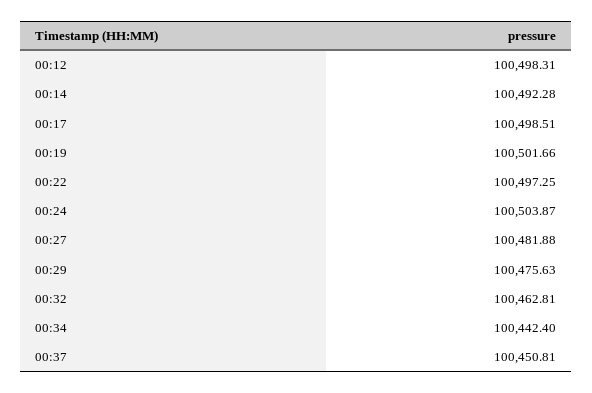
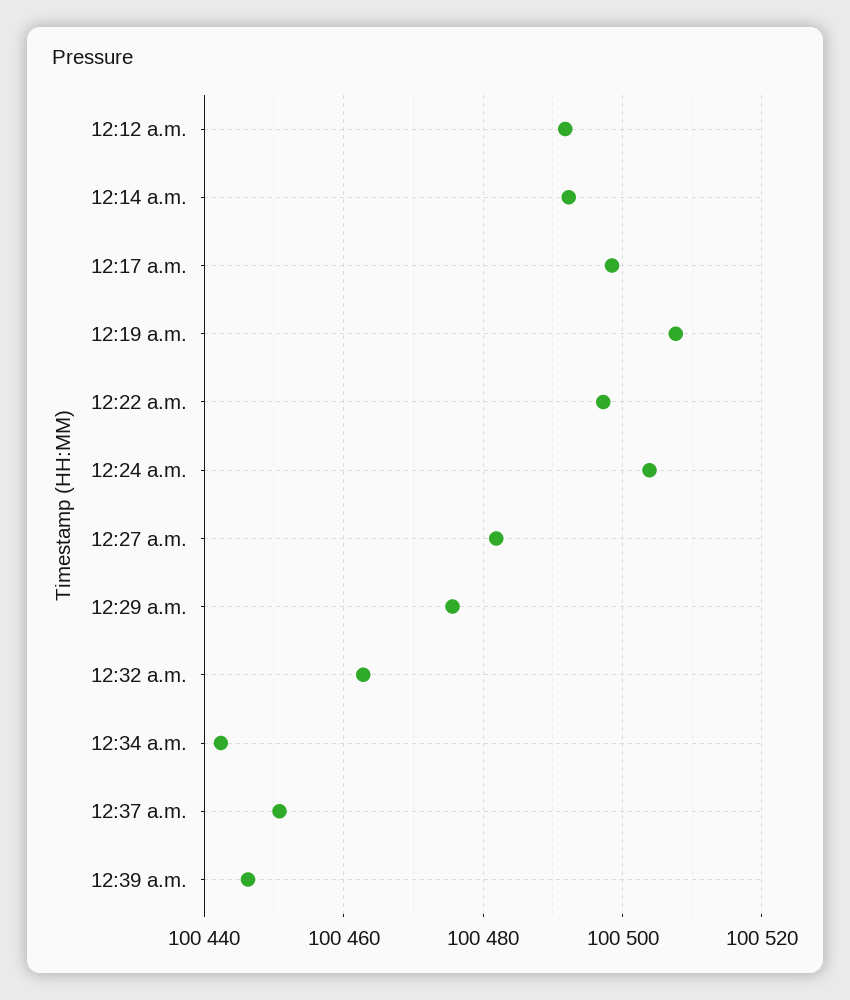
00:12: 100498.31 -> 100492
00:19: 100501.66 -> 100508
12:39 a.m.: none -> 100446

